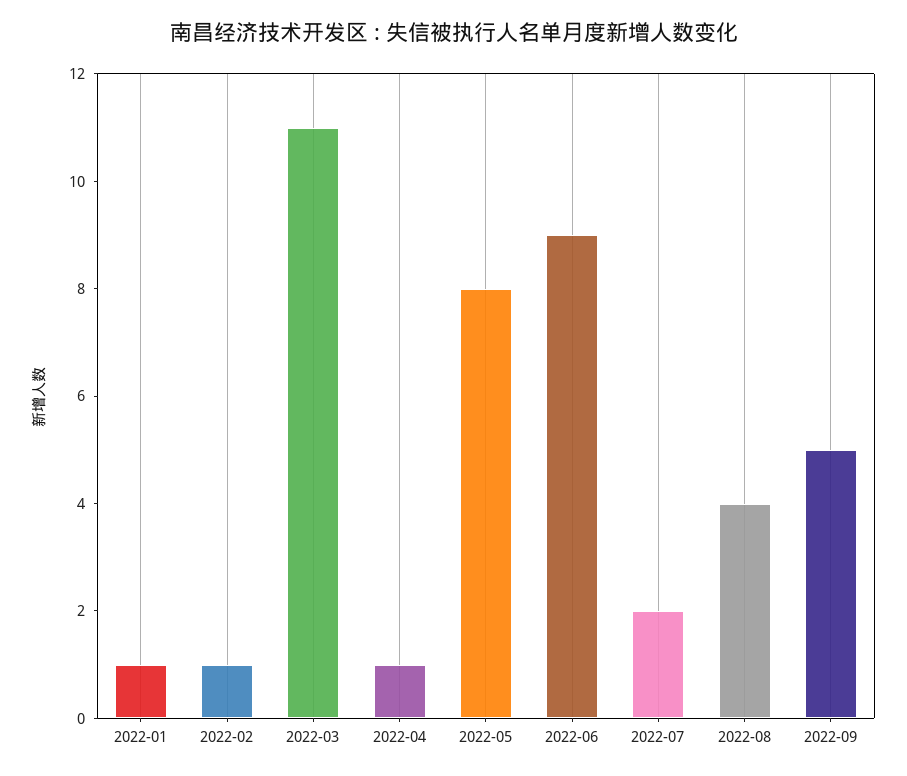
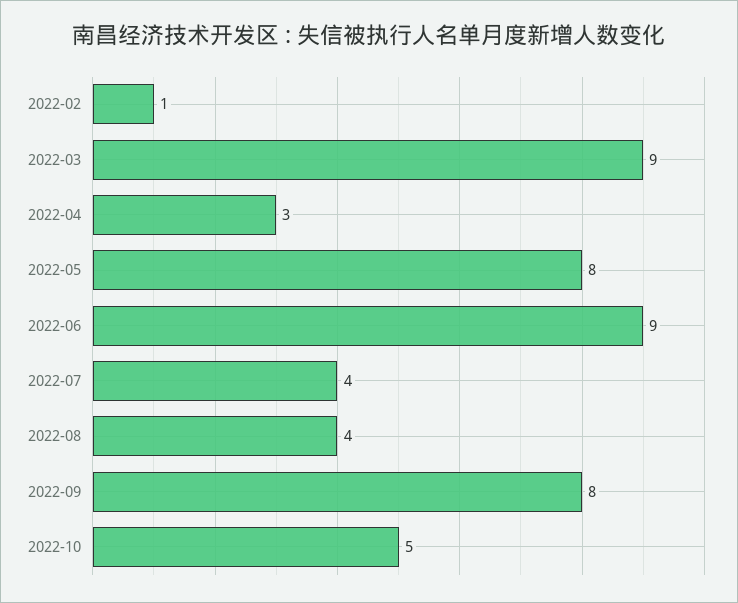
2022-01: 1 -> none
2022-03: 11 -> 9
2022-04: 1 -> 3
2022-07: 2 -> 4
2022-09: 5 -> 8
2022-10: none -> 5

